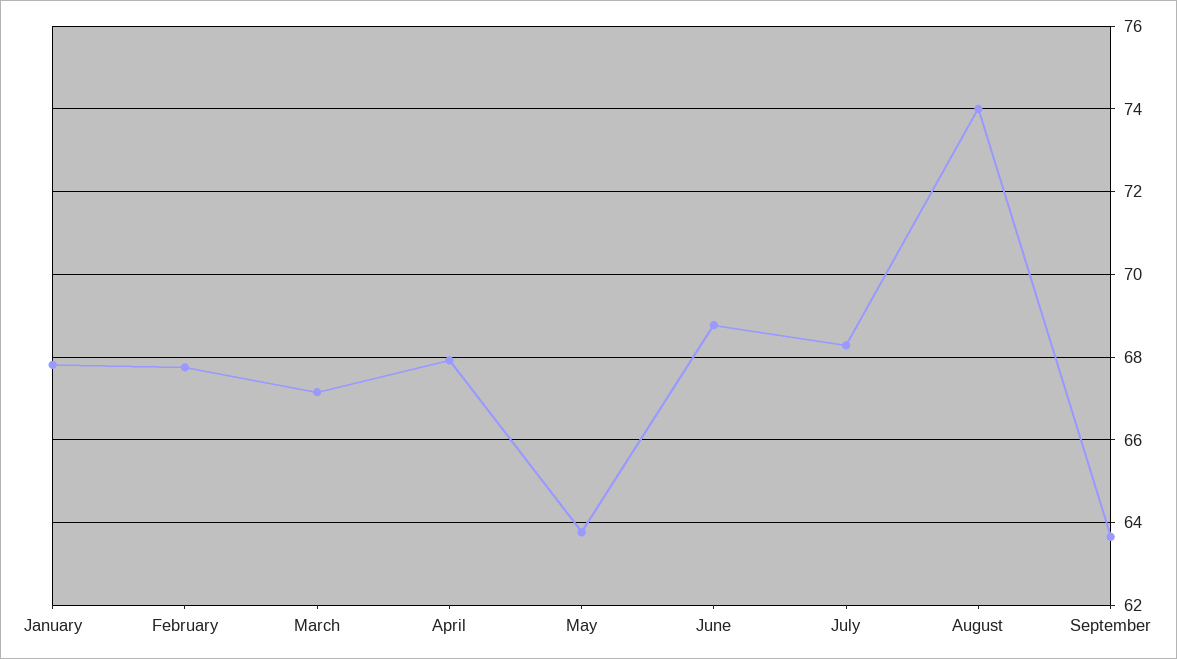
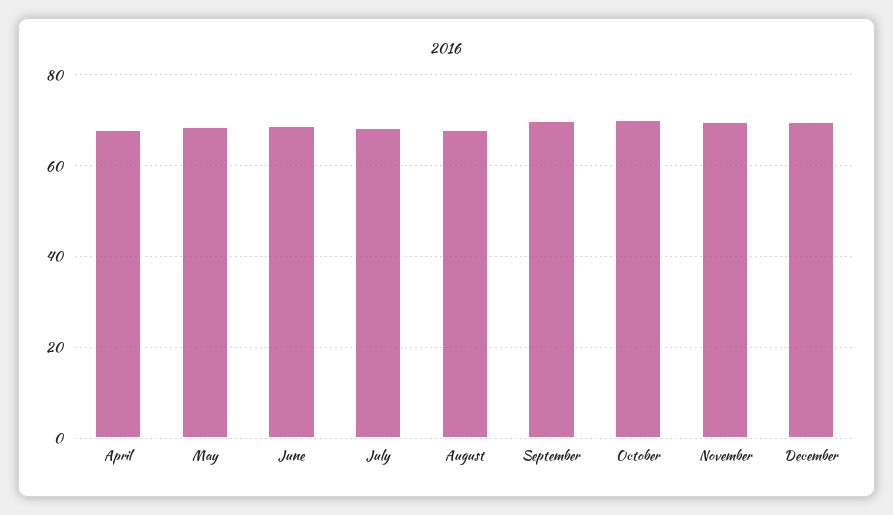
January: 67.8 -> none
February: 67.8 -> none
March: 67.2 -> none
May: 63.8 -> 68
August: 74 -> 68
September: 63.6 -> 70
October: none -> 70
November: none -> 70
December: none -> 70

